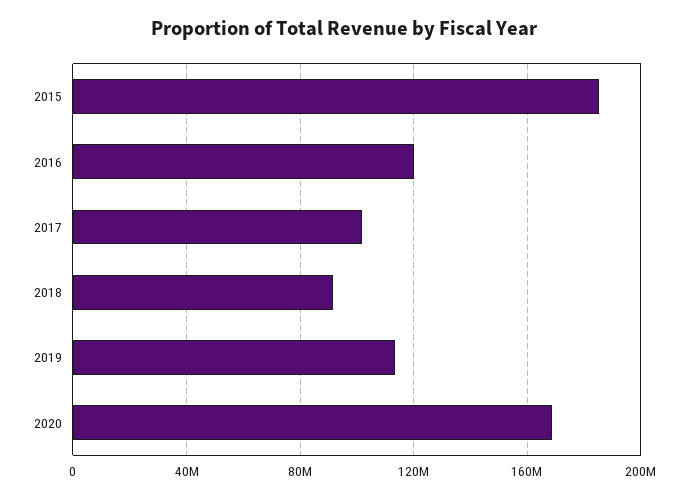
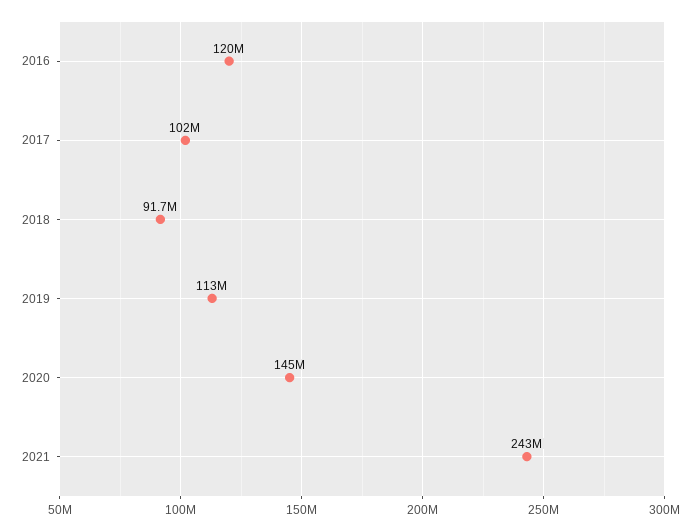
2015: 185000000 -> none
2020: 170000000 -> 145000000
2021: none -> 243000000

